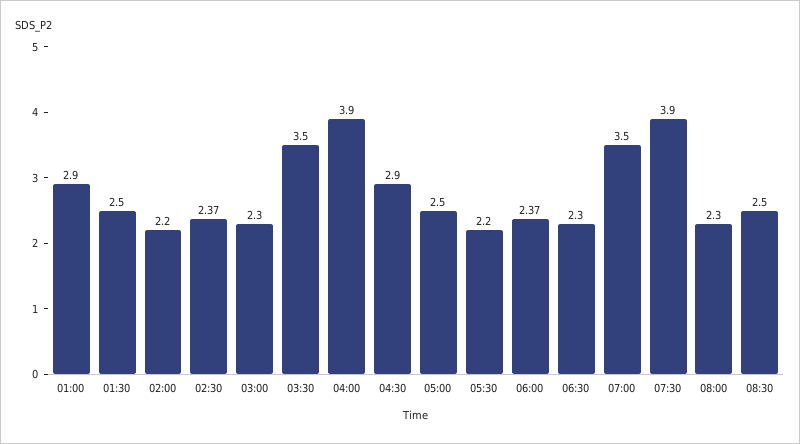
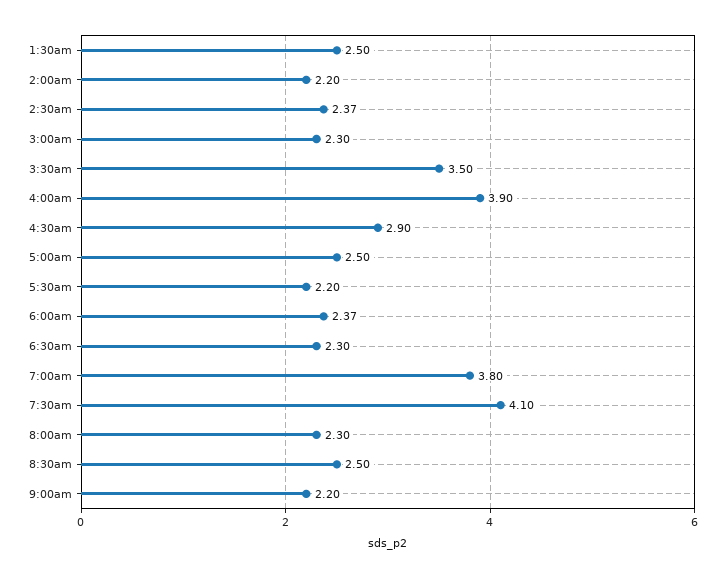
01:00: 2.9 -> none
07:00: 3.5 -> 3.8
07:30: 3.9 -> 4.1
9:00am: none -> 2.2

